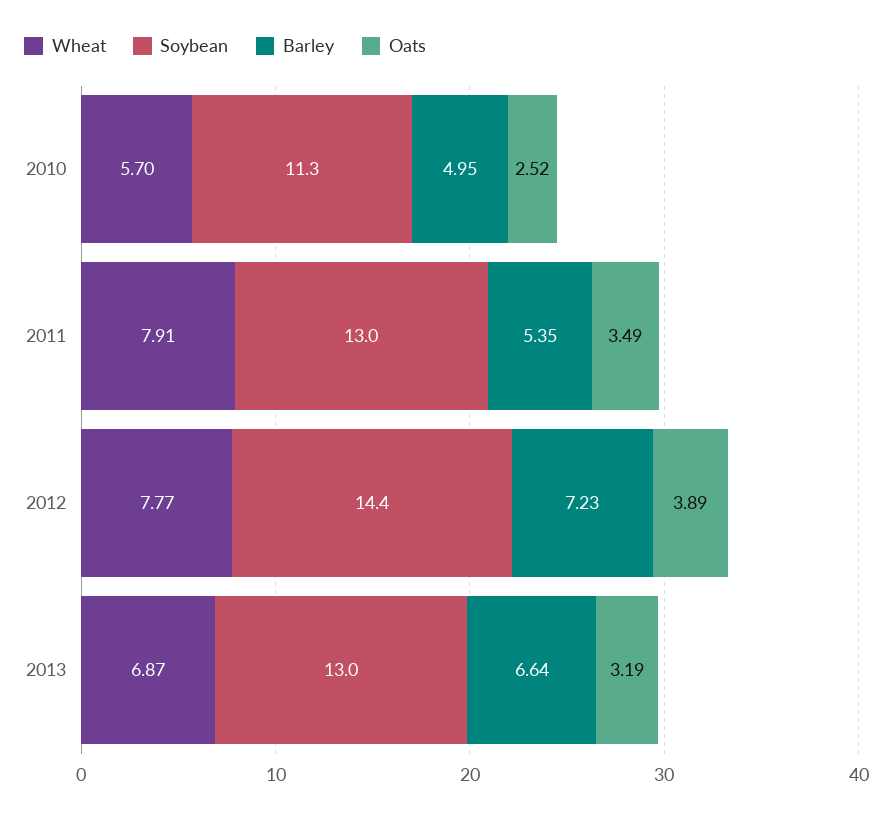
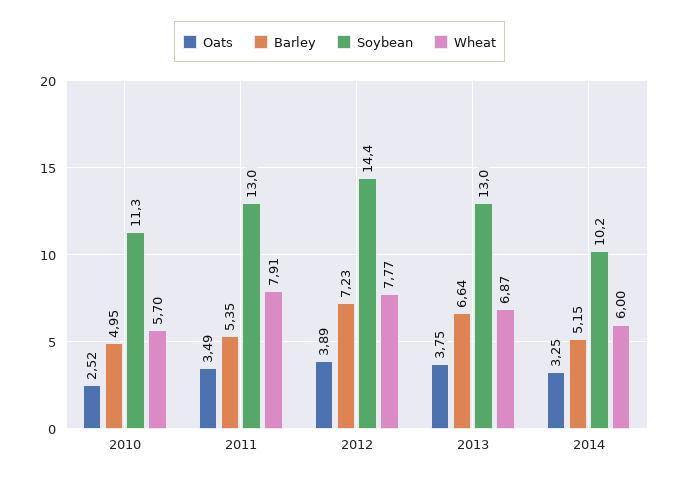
Oats, 2013: 3.19 -> 3.75
Oats, 2014: none -> 3.25
Barley, 2014: none -> 5.15
Soybean, 2014: none -> 10.2
Wheat, 2014: none -> 6

